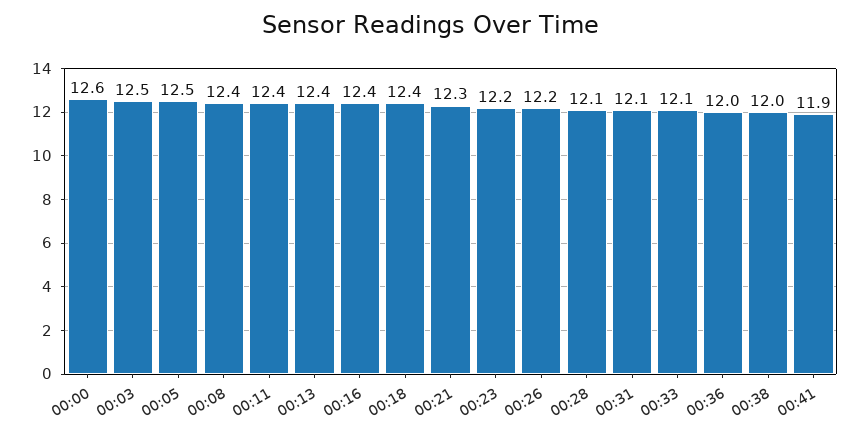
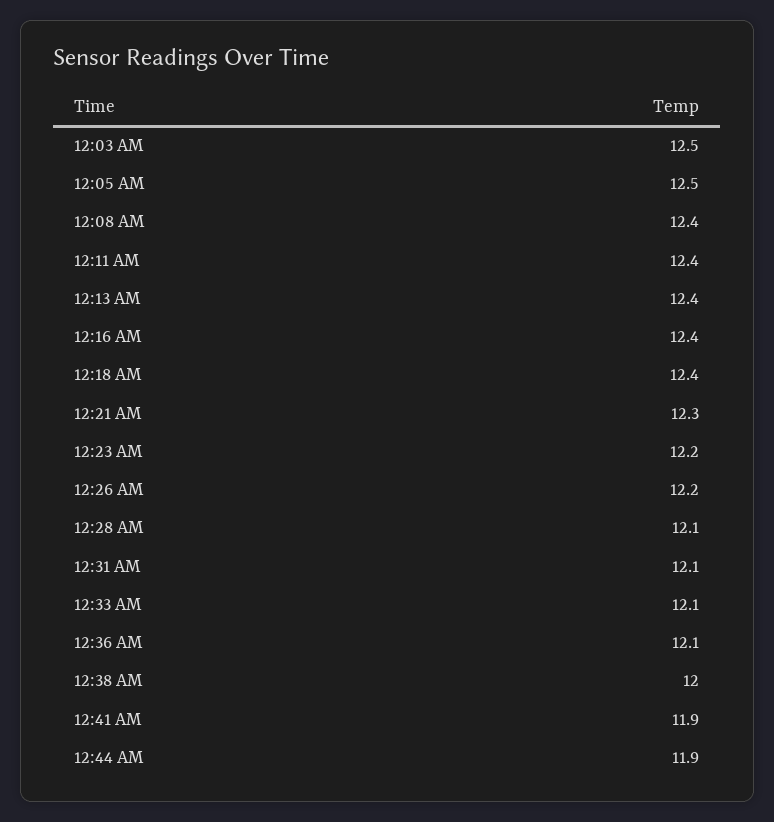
00:00: 12.6 -> none
00:36: 12 -> 12.1
12:44 AM: none -> 11.9

